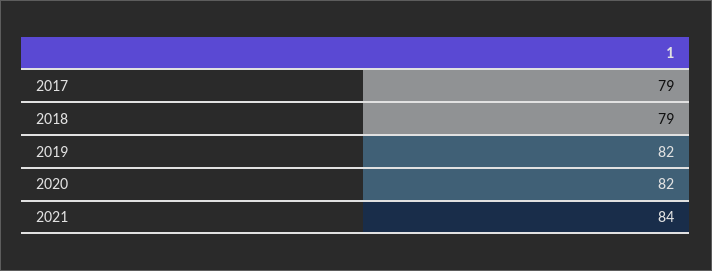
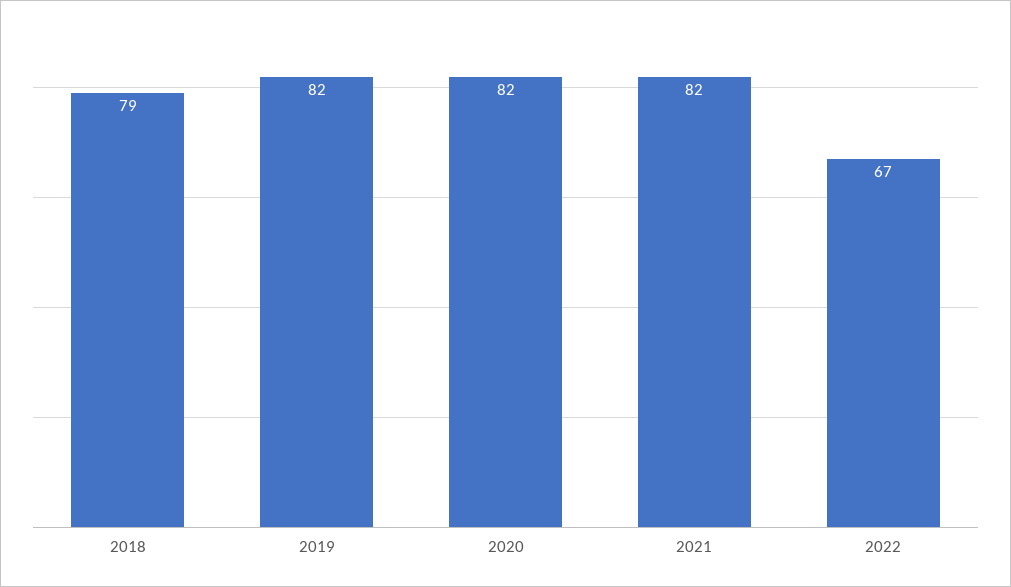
2017: 79 -> none
2021: 84 -> 82
2022: none -> 67

